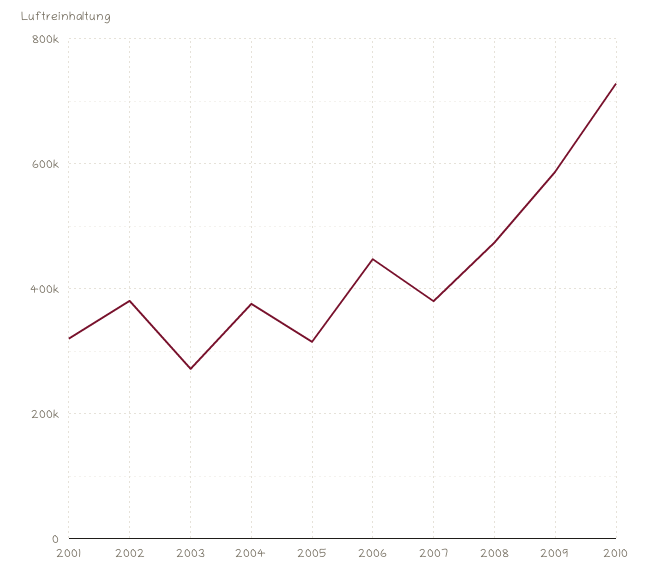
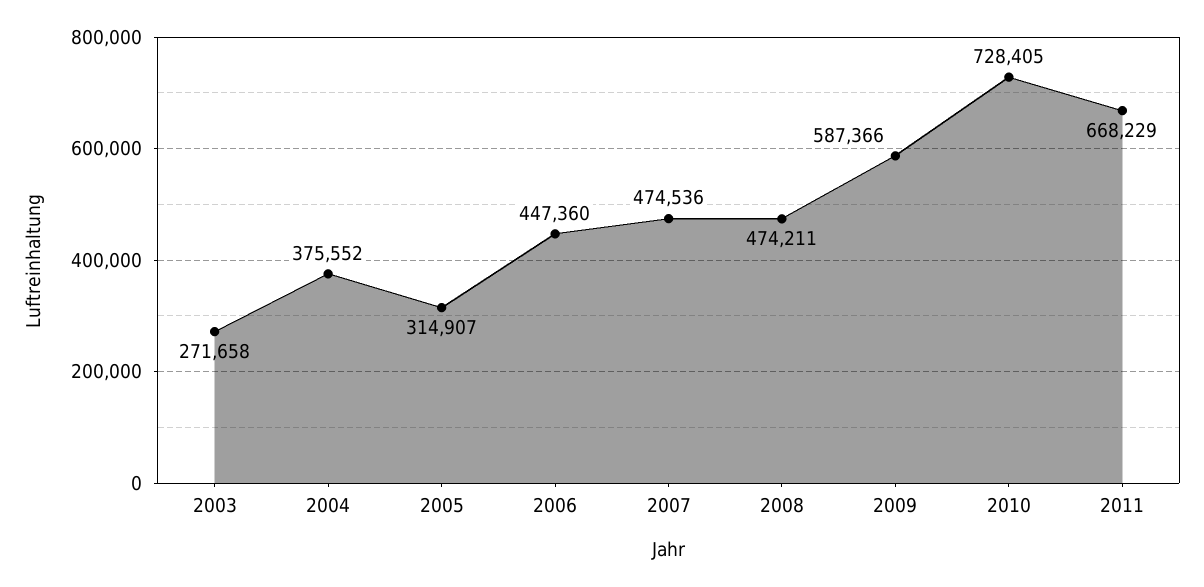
2001: 320000 -> none
2002: 380000 -> none
2007: 380000 -> 474536
2011: none -> 668229

